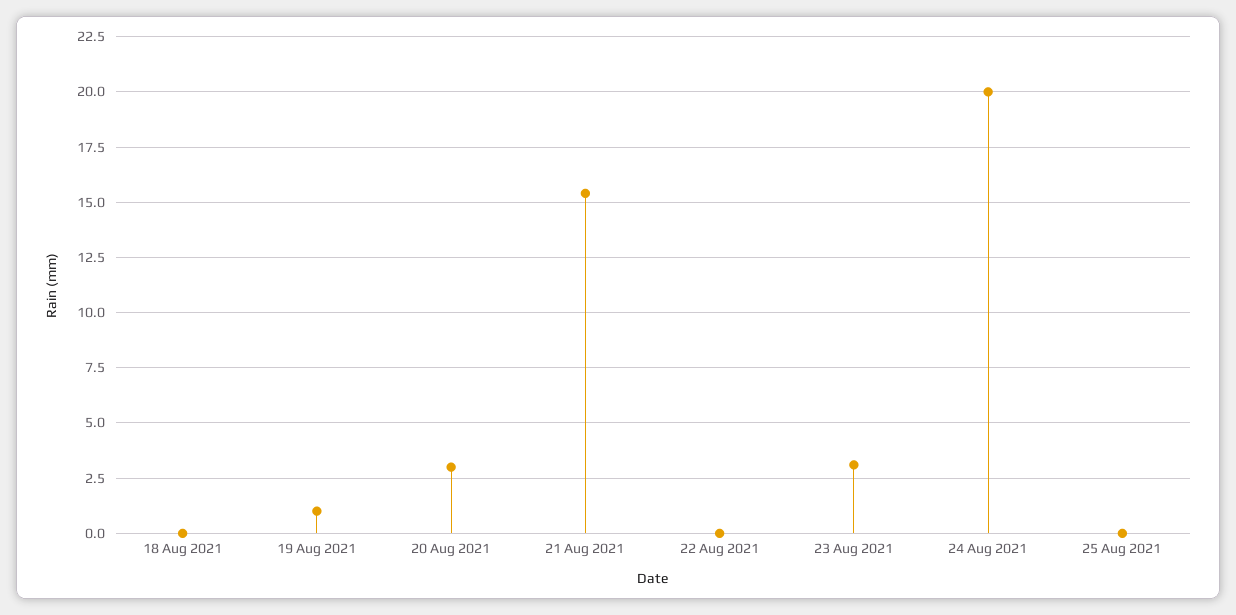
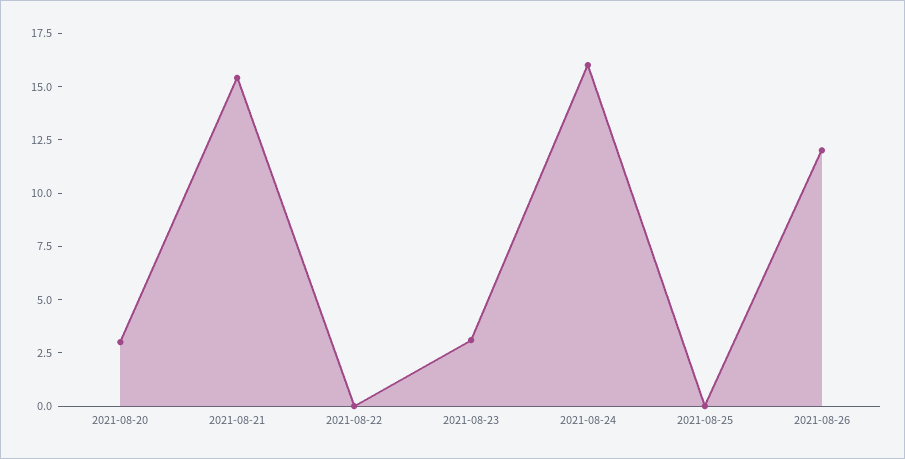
18 Aug 2021: 0 -> none
19 Aug 2021: 1 -> none
24 Aug 2021: 20 -> 16
2021-08-26: none -> 12

